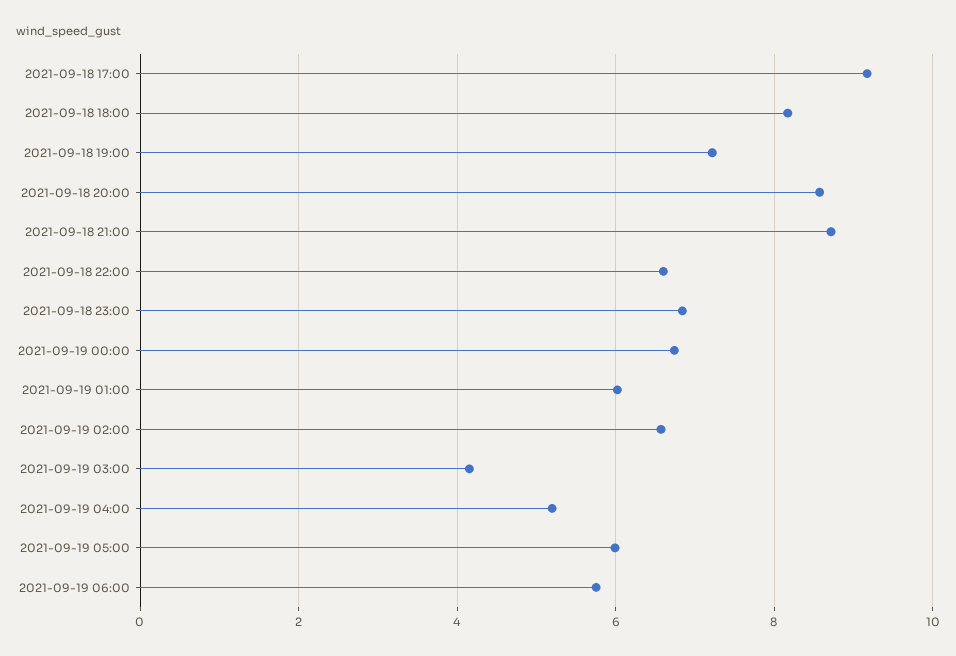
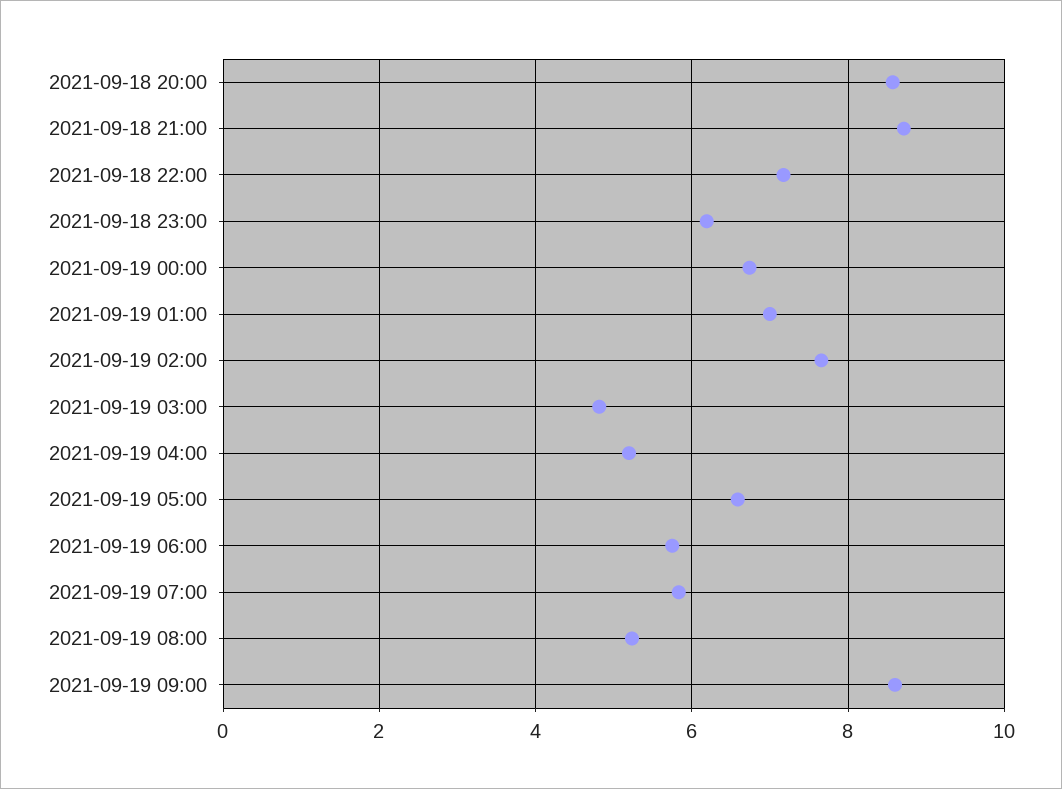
2021-09-18 17:00: 9.2 -> none
2021-09-18 18:00: 8.2 -> none
2021-09-18 19:00: 7.2 -> none
2021-09-18 22:00: 6.6 -> 7.2
2021-09-18 23:00: 6.8 -> 6.2
2021-09-19 01:00: 6 -> 7
2021-09-19 02:00: 6.6 -> 7.6
2021-09-19 03:00: 4.2 -> 4.8
2021-09-19 05:00: 6 -> 6.6
2021-09-19 07:00: none -> 5.8
2021-09-19 08:00: none -> 5.2
2021-09-19 09:00: none -> 8.6

